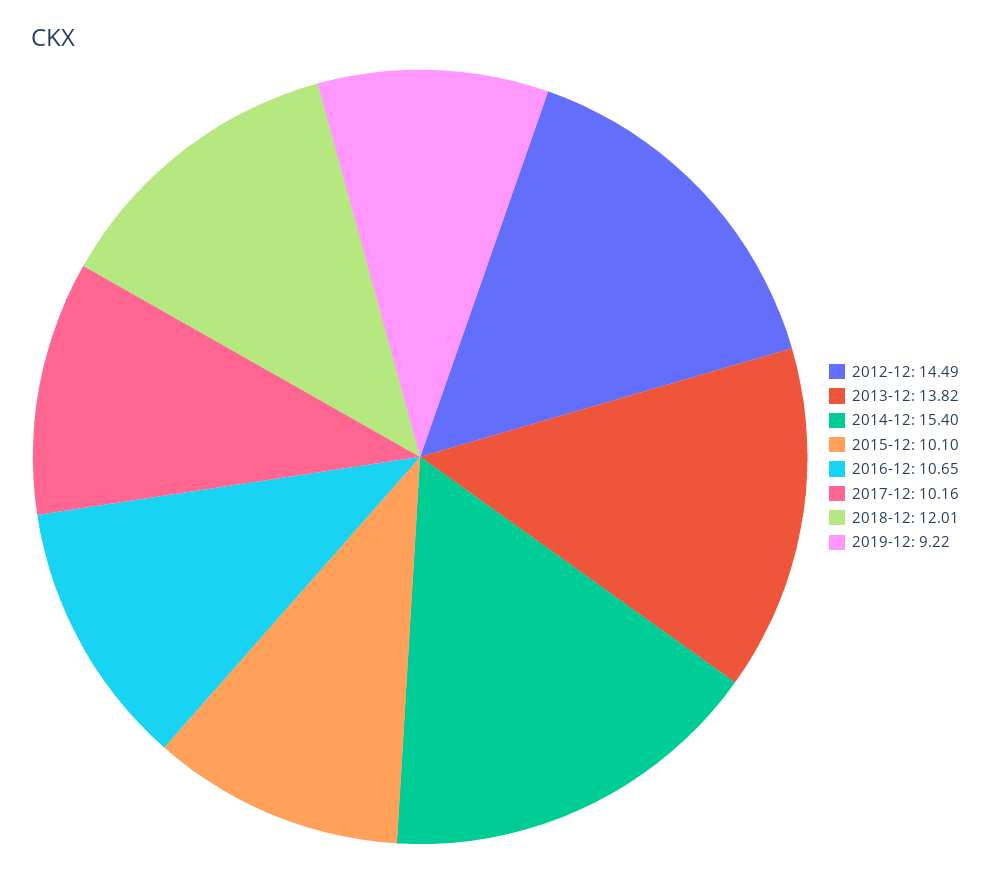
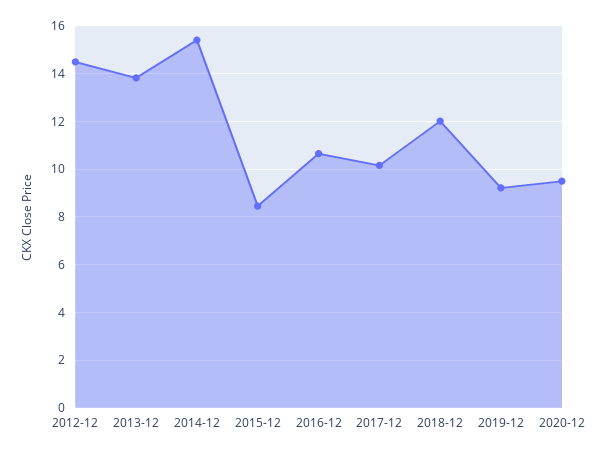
2015-12: 10.1 -> 8.5
2020-12: none -> 9.5

